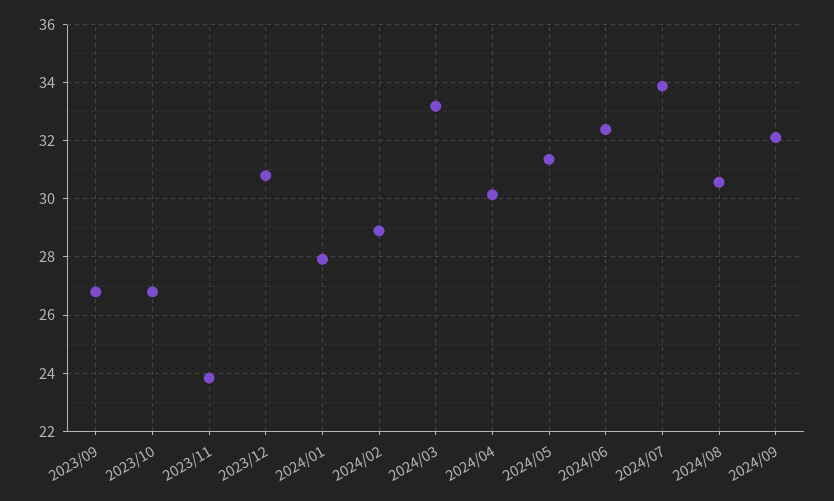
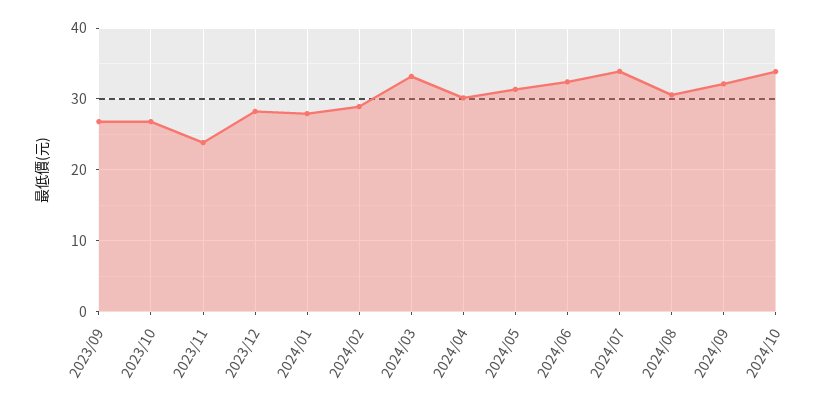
2023/12: 30.75 -> 28
2024/10: none -> 34

